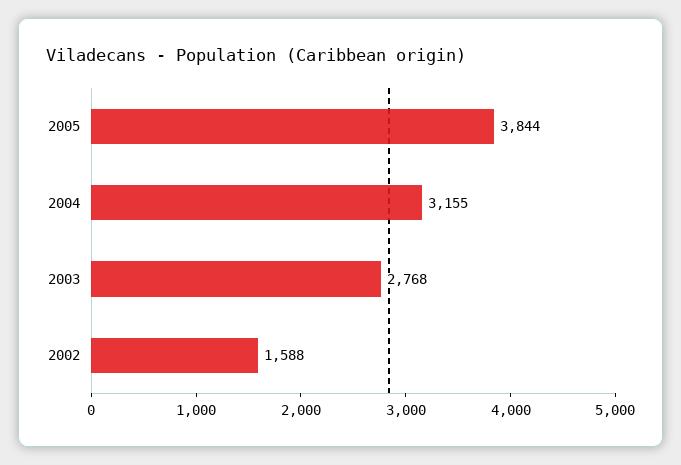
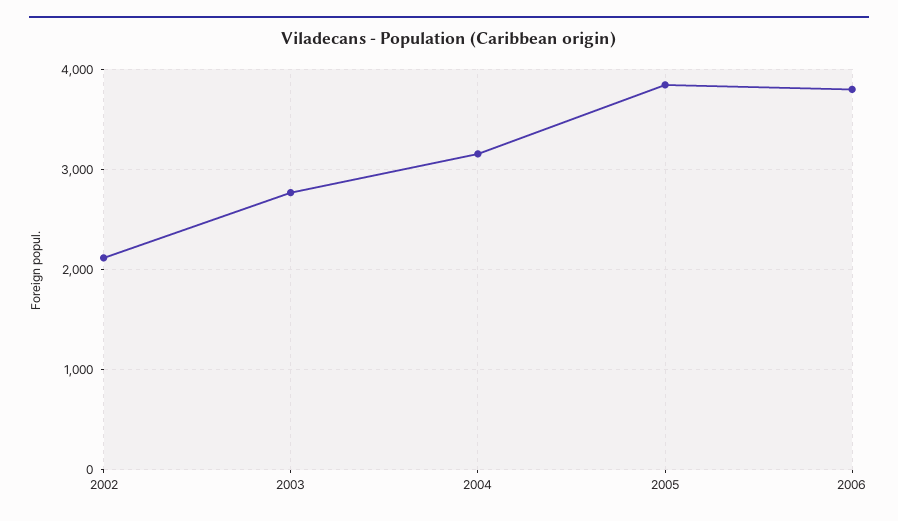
2002: 1588 -> 2100
2006: none -> 3800

